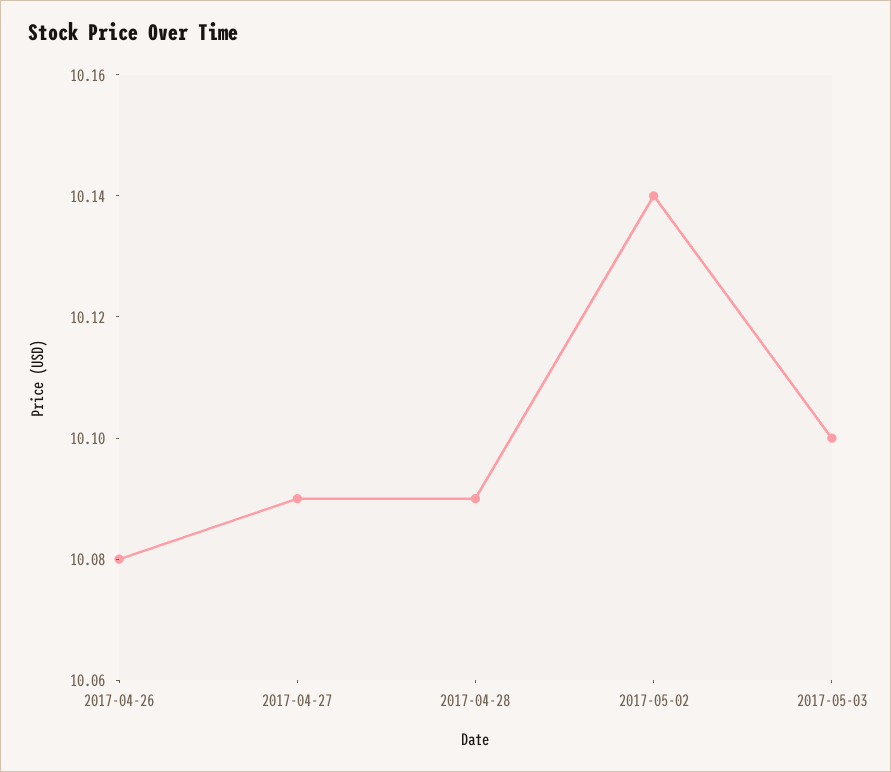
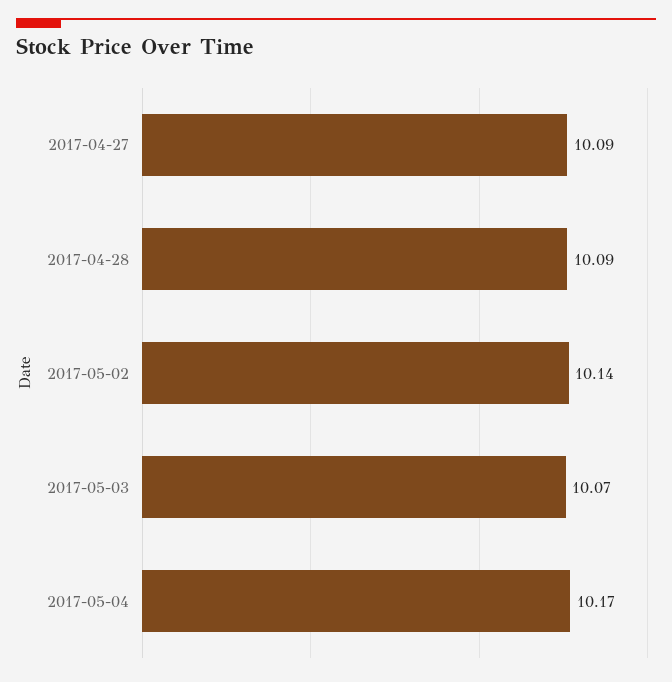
2017-04-26: 10.08 -> none
2017-05-03: 10.1 -> 10.07
2017-05-04: none -> 10.17

